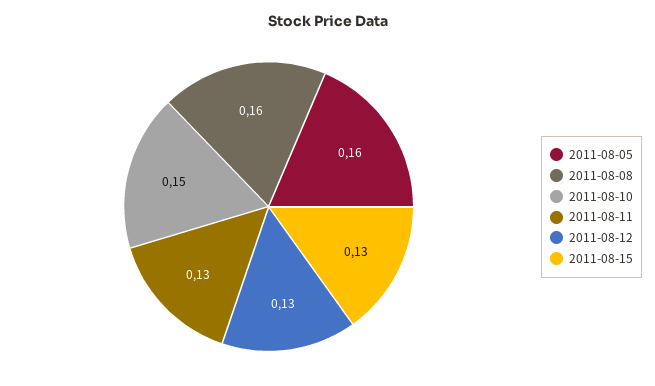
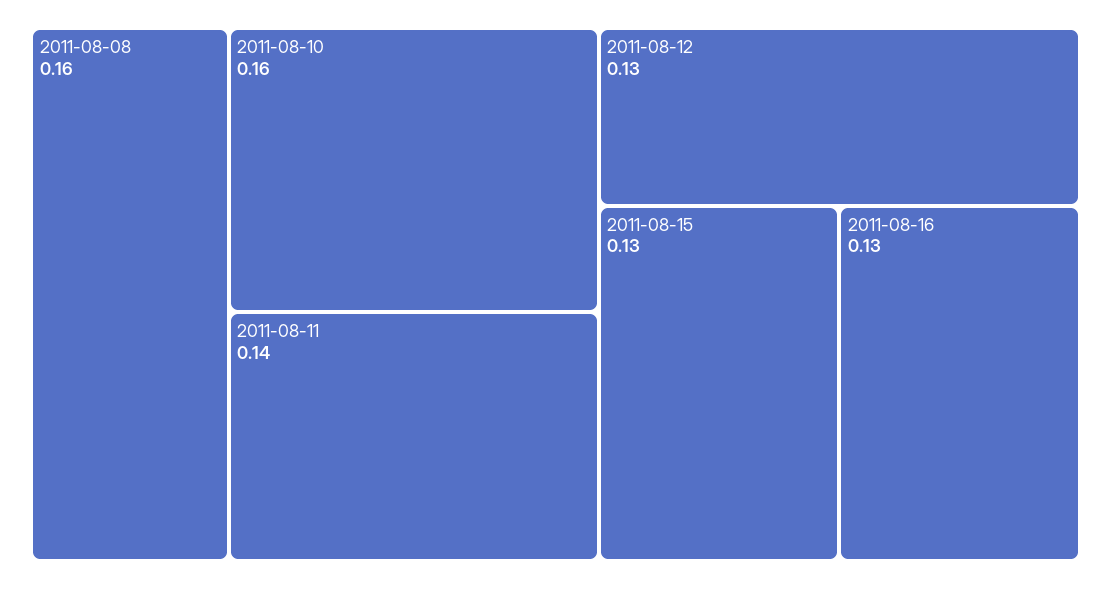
2011-08-05: 0.16 -> none
2011-08-10: 0.15 -> 0.16
2011-08-11: 0.13 -> 0.14
2011-08-16: none -> 0.13

